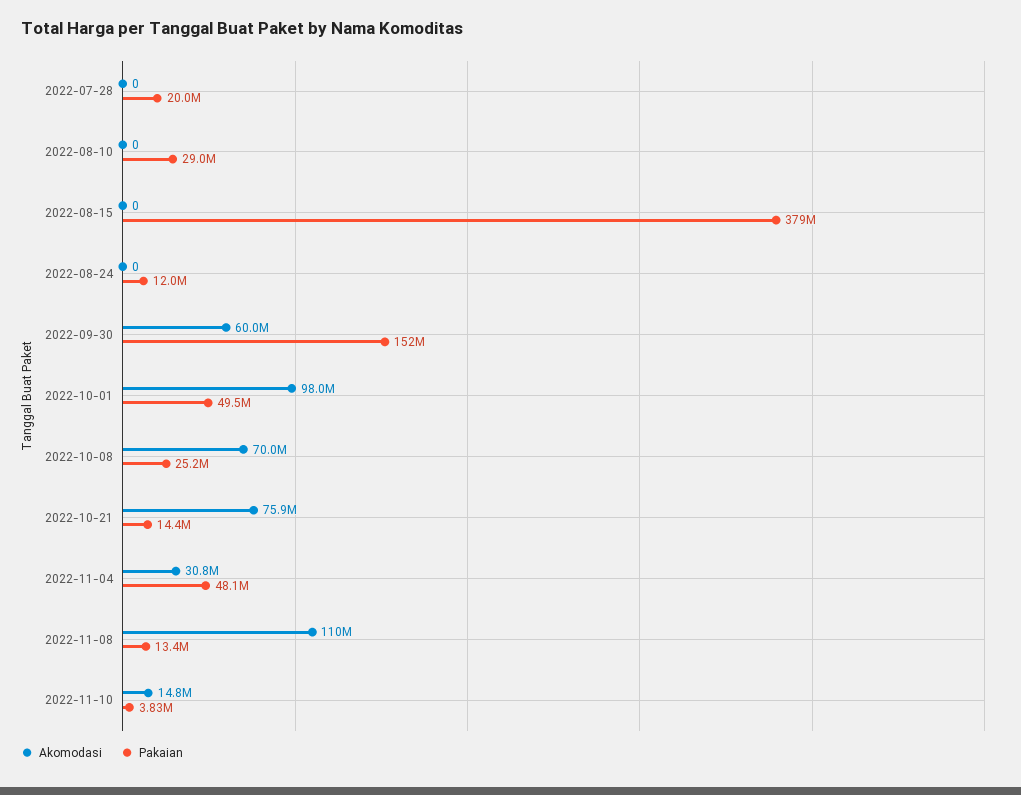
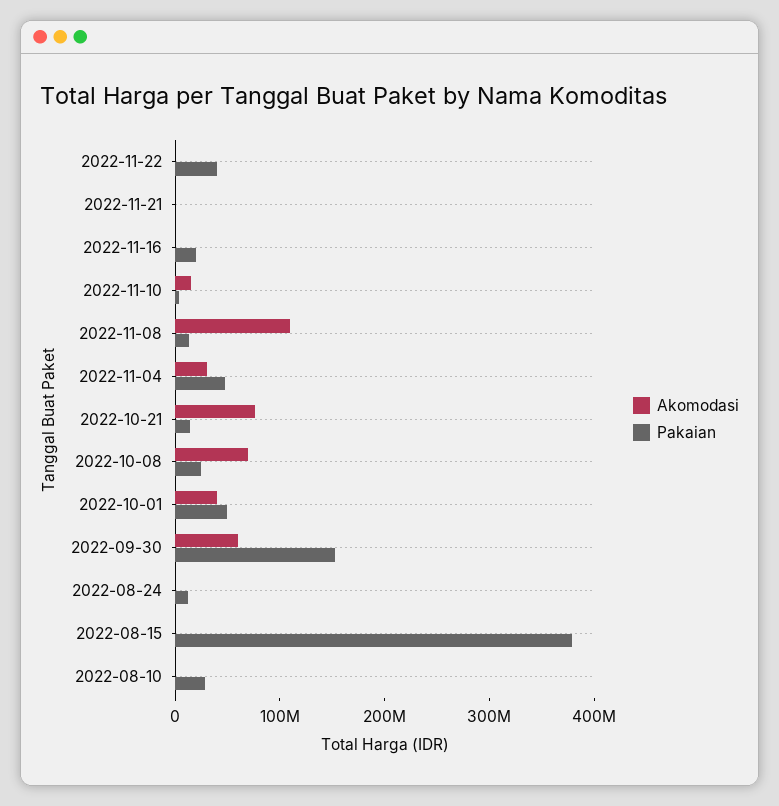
Akomodasi, 2022-07-28: 0 -> none
Pakaian, 2022-07-28: 20000000 -> none
Akomodasi, 2022-10-01: 98000000 -> 40000000
Akomodasi, 2022-11-22: none -> 0
Pakaian, 2022-11-22: none -> 40000000
Akomodasi, 2022-11-21: none -> 0
Pakaian, 2022-11-21: none -> 0
Akomodasi, 2022-11-16: none -> 0
Pakaian, 2022-11-16: none -> 20000000

